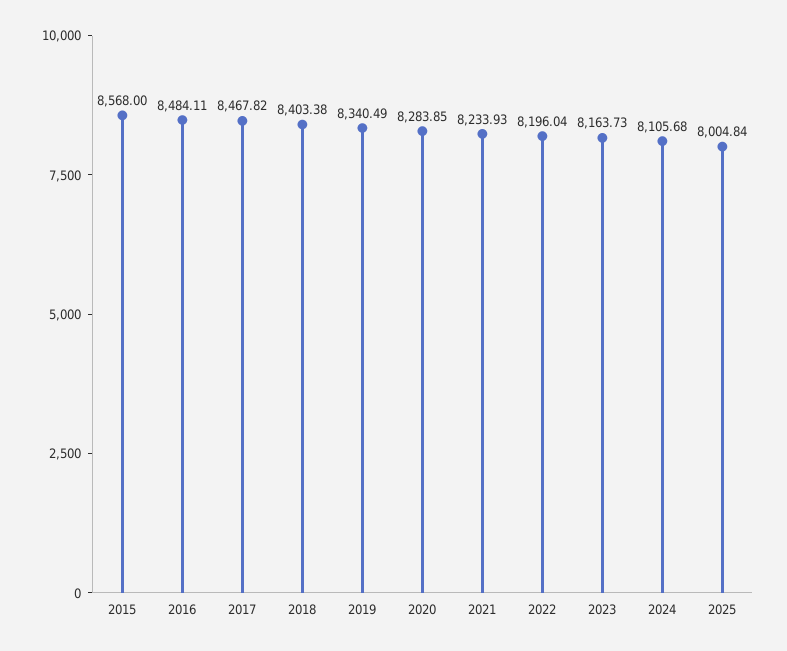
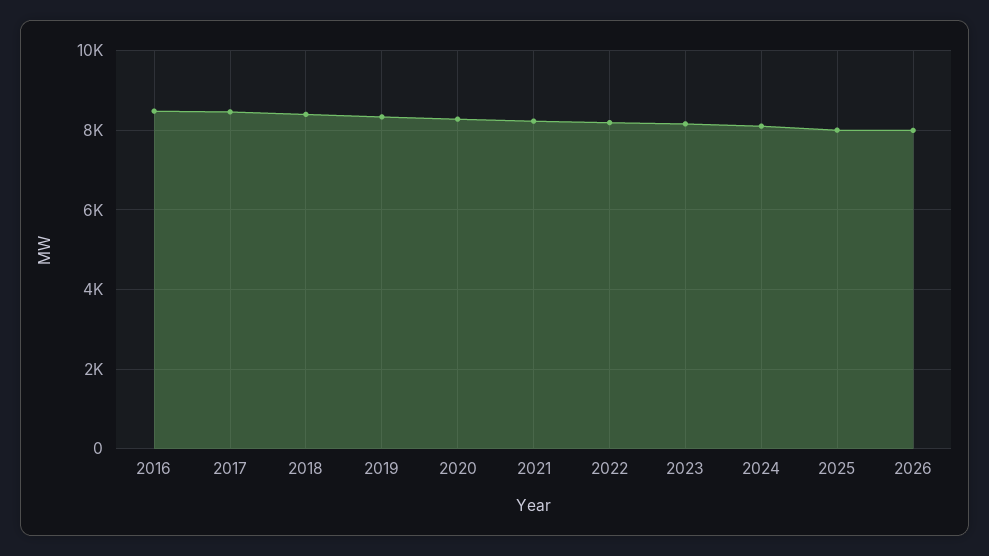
2015: 8568 -> none
2026: none -> 8000

